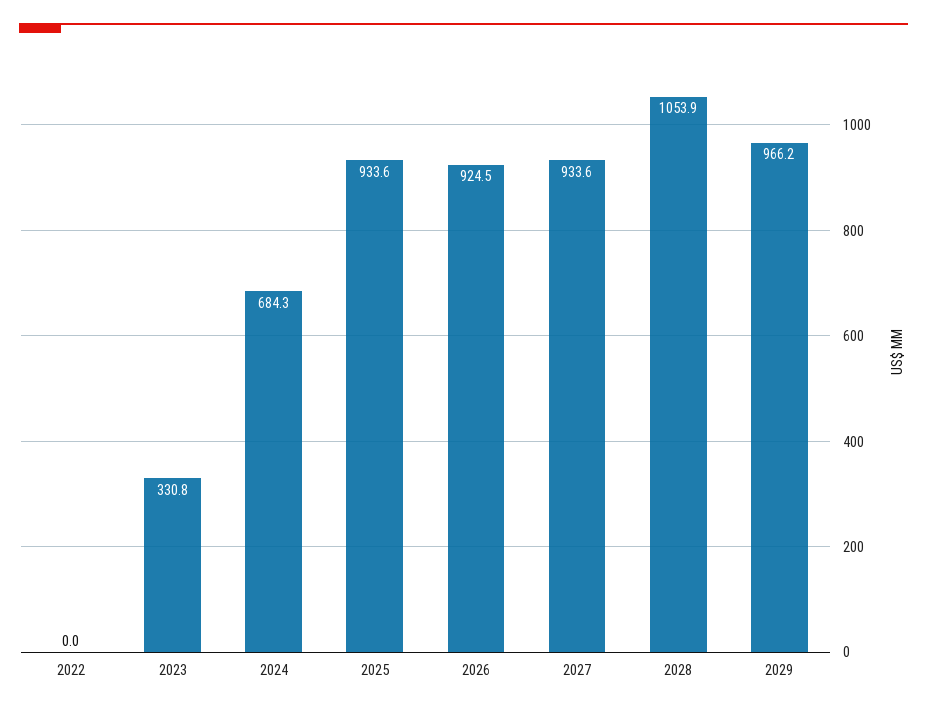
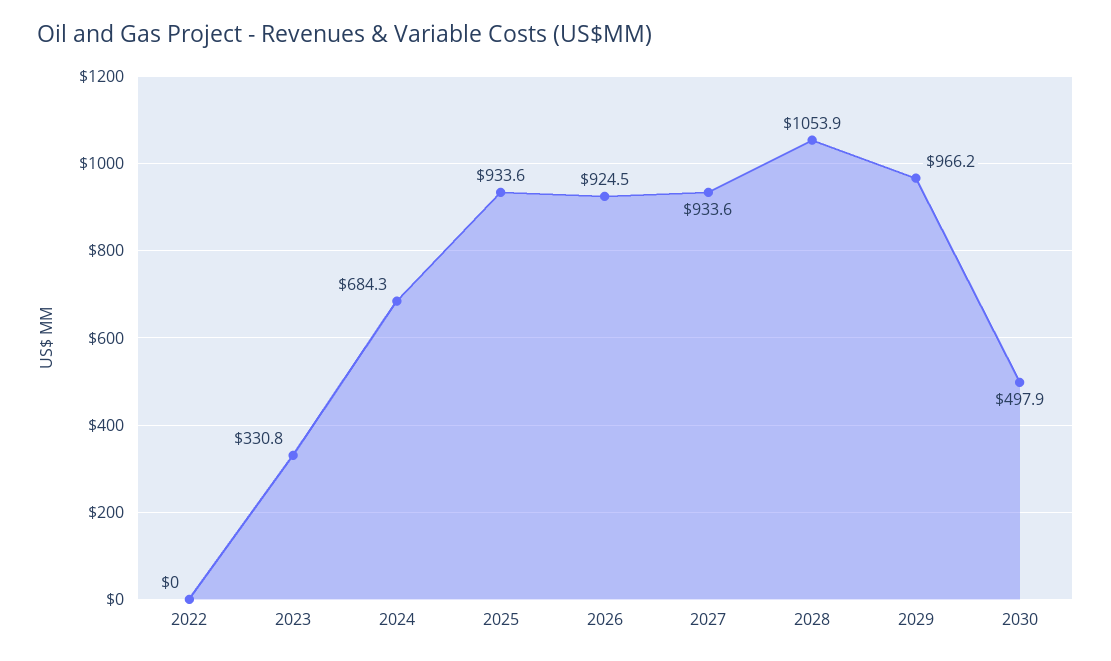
2030: none -> 497.9

